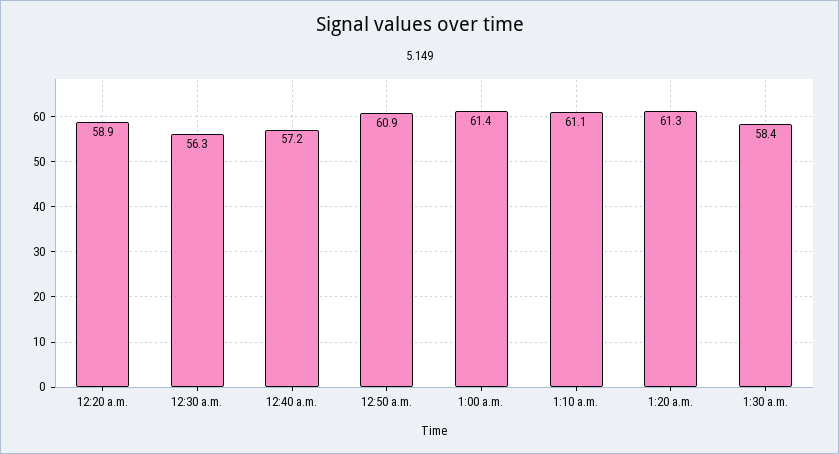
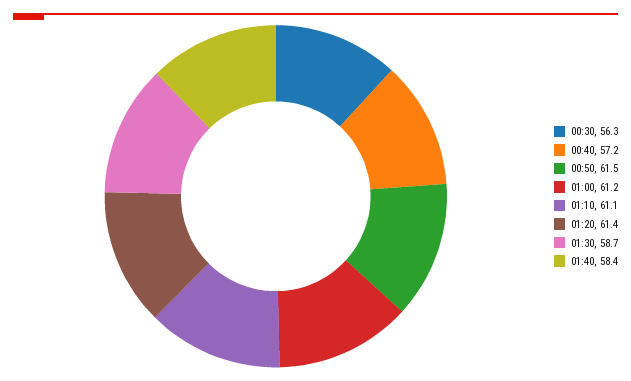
12:20 a.m.: 58.9 -> none
12:50 a.m.: 60.9 -> 61.5
1:00 a.m.: 61.4 -> 61.2
1:20 a.m.: 61.3 -> 61.4
1:30 a.m.: 58.4 -> 58.7
01:40: none -> 58.4

